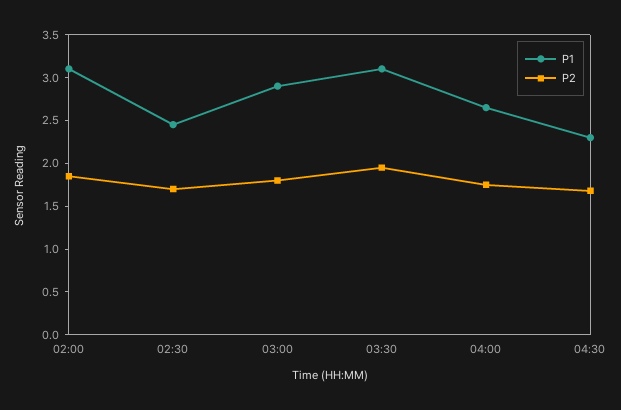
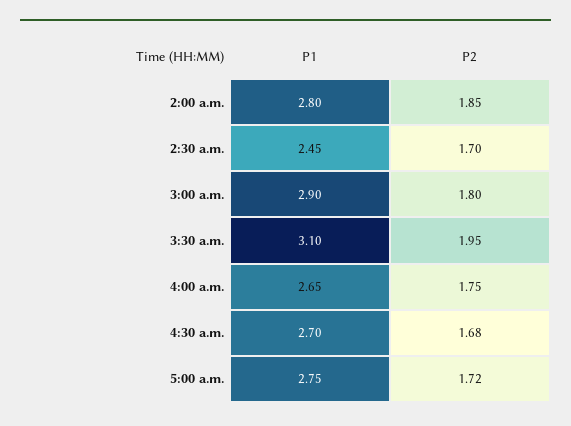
P1, 02:00: 3.1 -> 2.8
P1, 04:30: 2.3 -> 2.7
P1, 5:00 a.m.: none -> 2.75
P2, 5:00 a.m.: none -> 1.72

